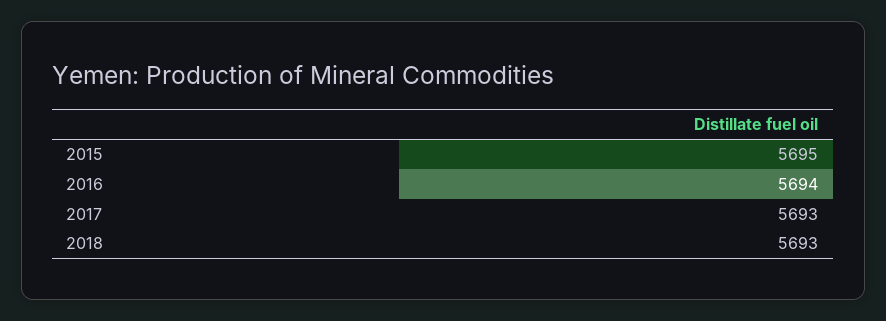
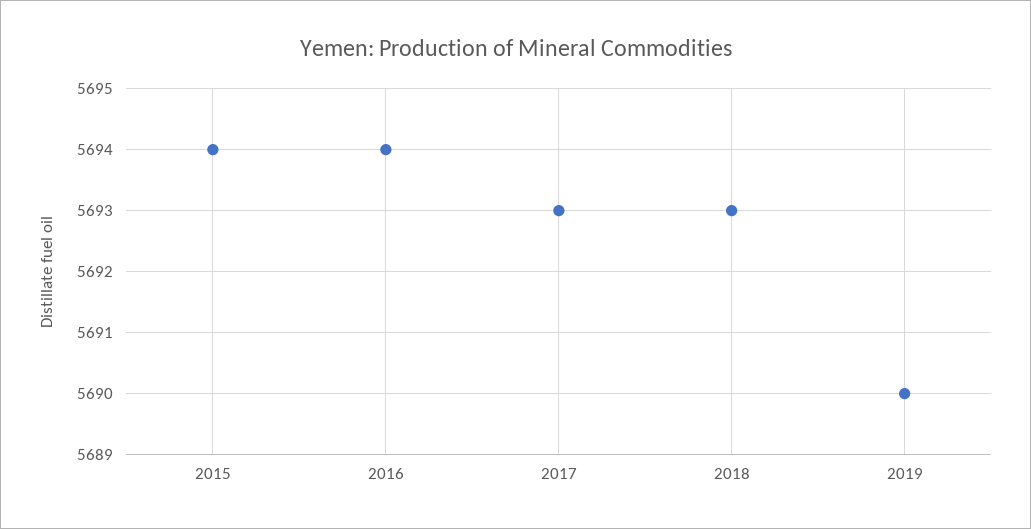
2015: 5695 -> 5694
2019: none -> 5690

